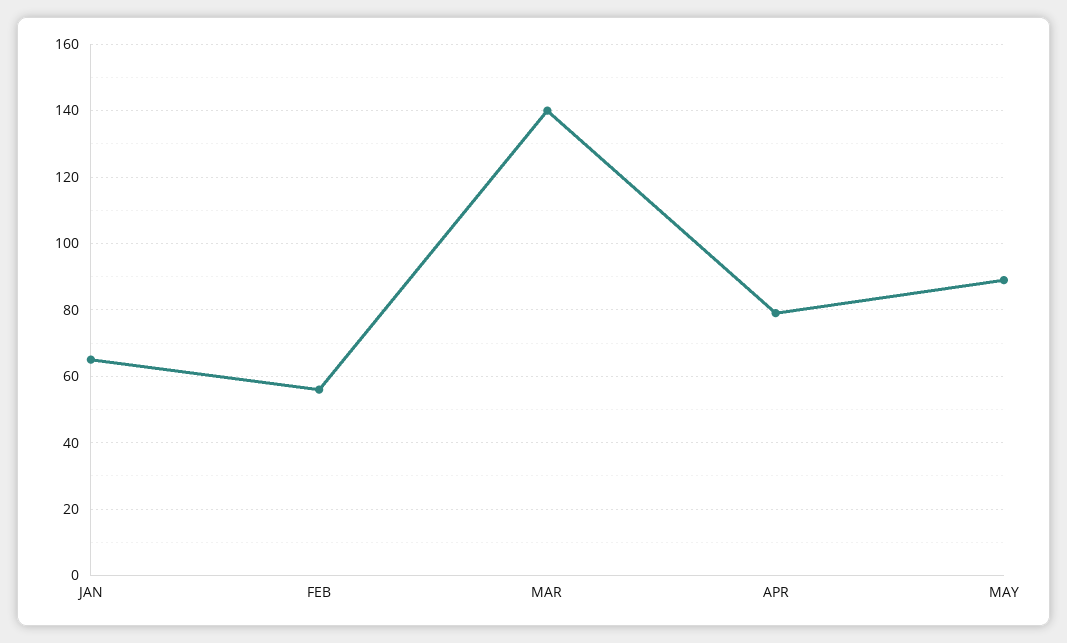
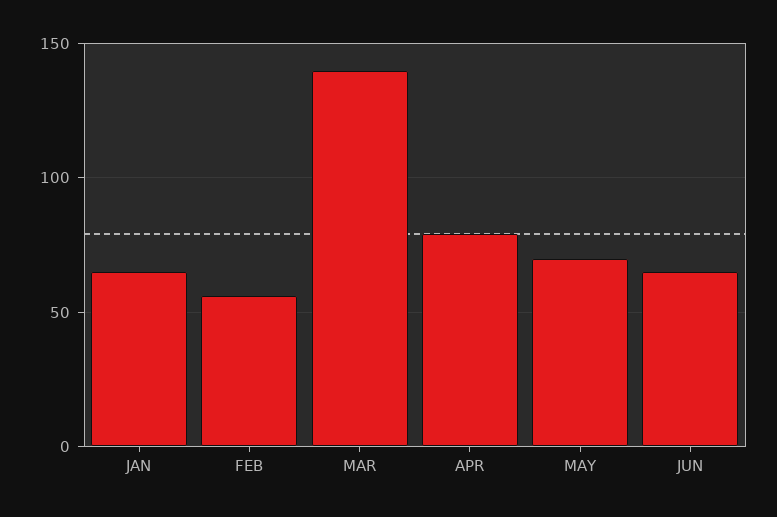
MAY: 90 -> 70
JUN: none -> 65

